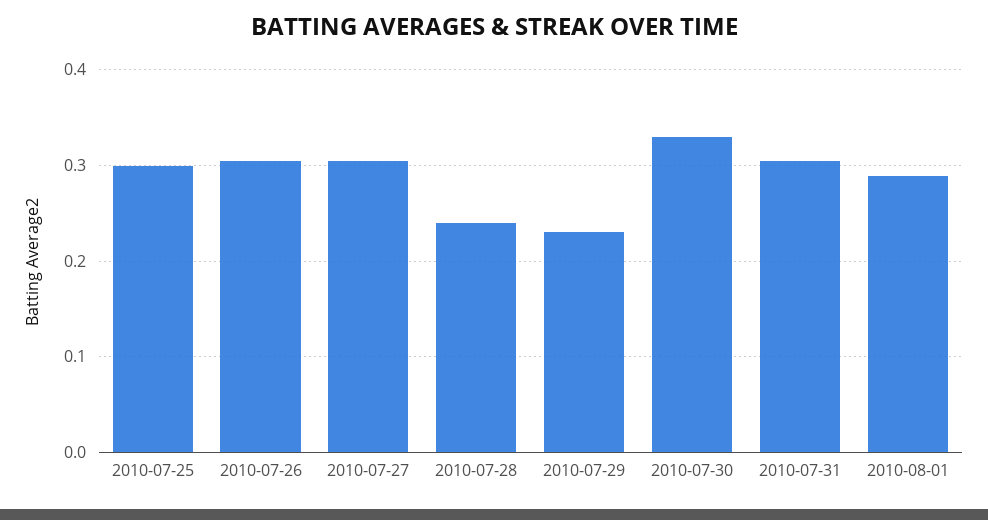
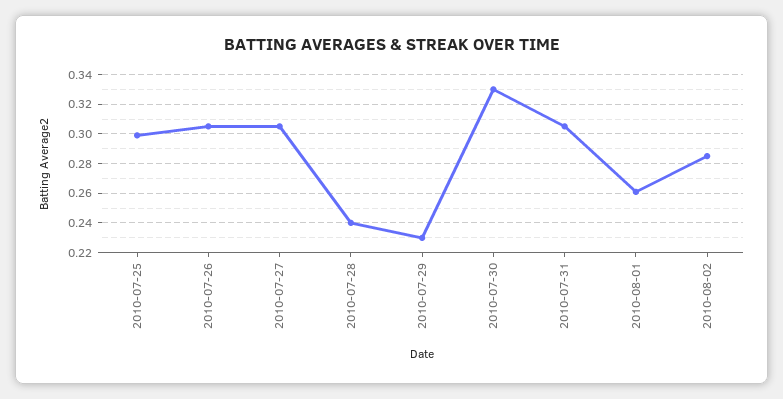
2010-08-01: 0.29 -> 0.26
2010-08-02: none -> 0.285

